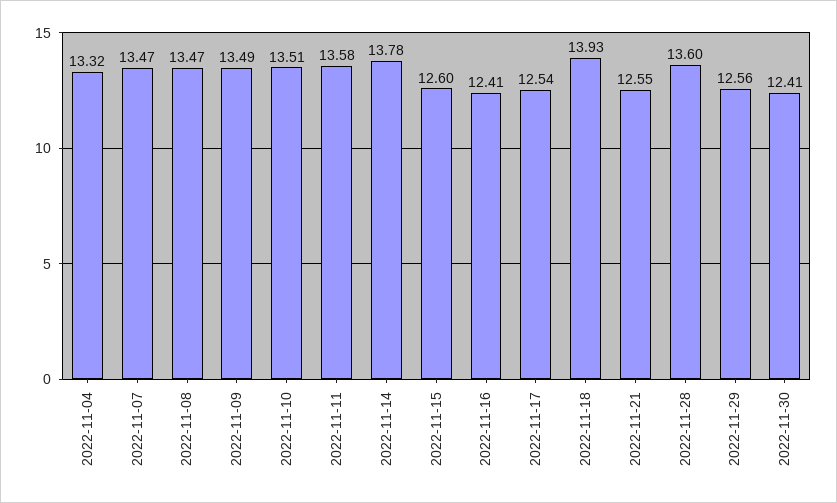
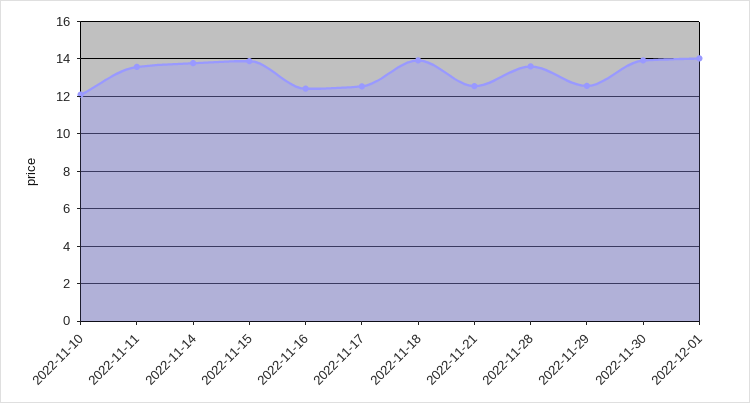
2022-11-04: 13.32 -> none
2022-11-07: 13.47 -> none
2022-11-08: 13.47 -> none
2022-11-09: 13.49 -> none
2022-11-10: 13.51 -> 12
2022-11-15: 12.6 -> 14
2022-11-30: 12.41 -> 14
2022-12-01: none -> 14

